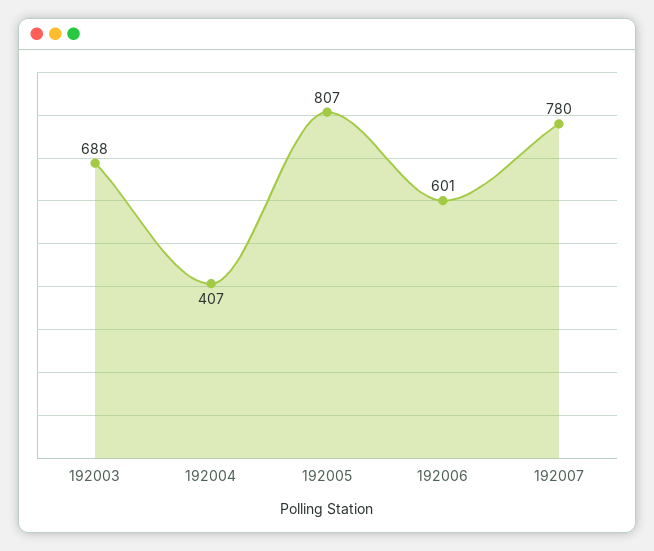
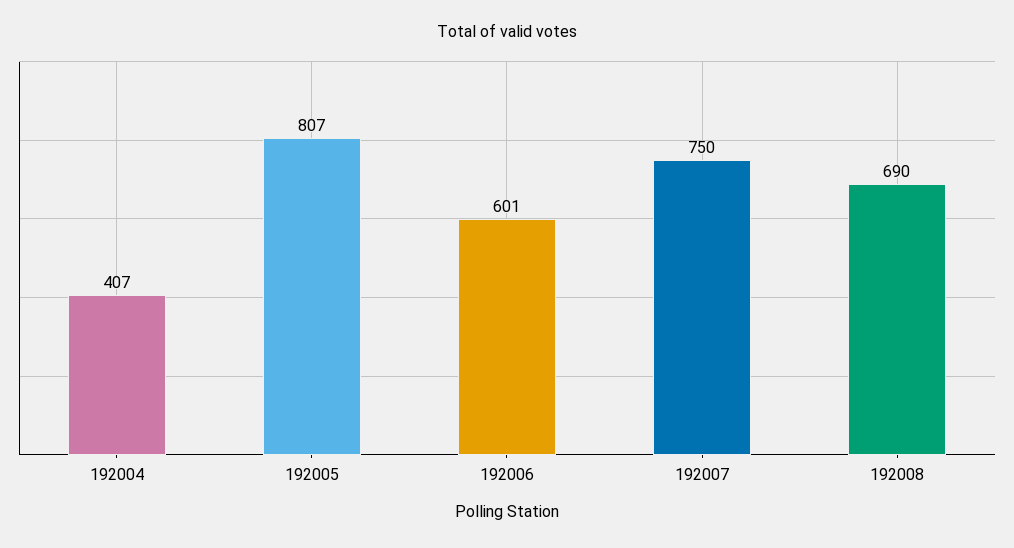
192003: 688 -> none
192007: 780 -> 750
192008: none -> 690

